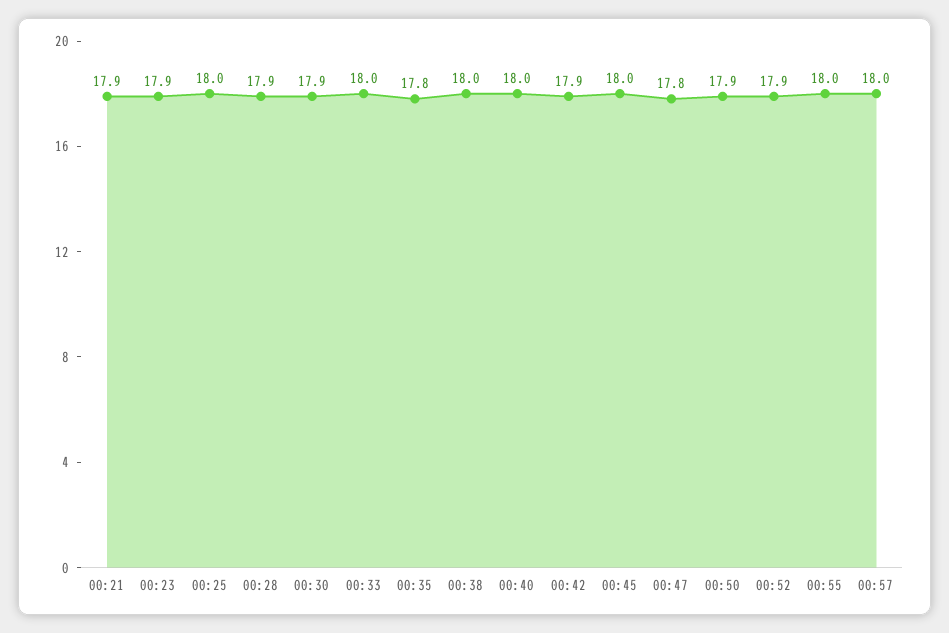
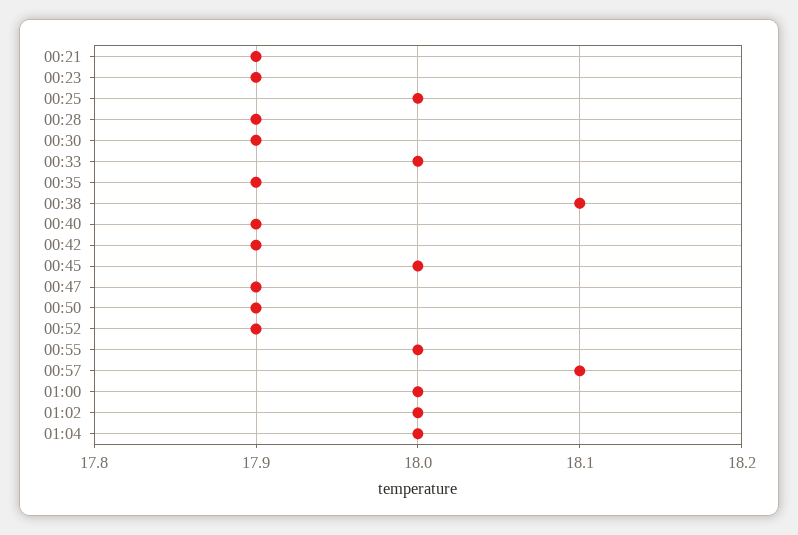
00:35: 17.8 -> 17.9
00:38: 18 -> 18.1
00:40: 18 -> 17.9
00:47: 17.8 -> 17.9
00:57: 18 -> 18.1
01:00: none -> 18
01:02: none -> 18
01:04: none -> 18

